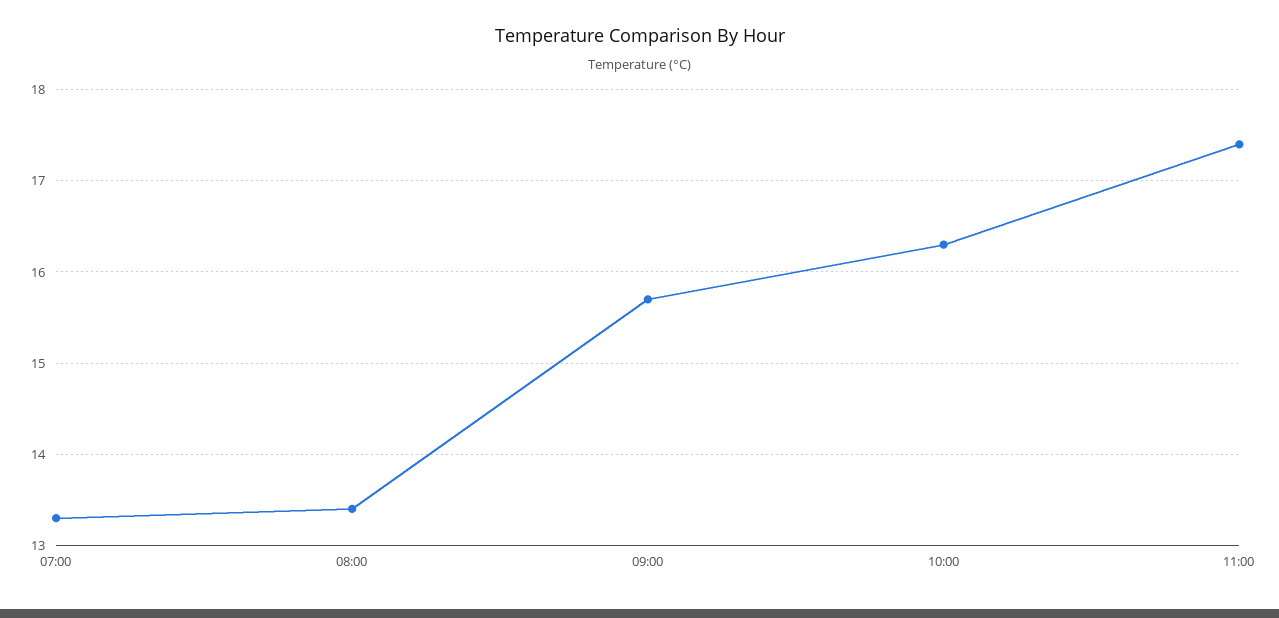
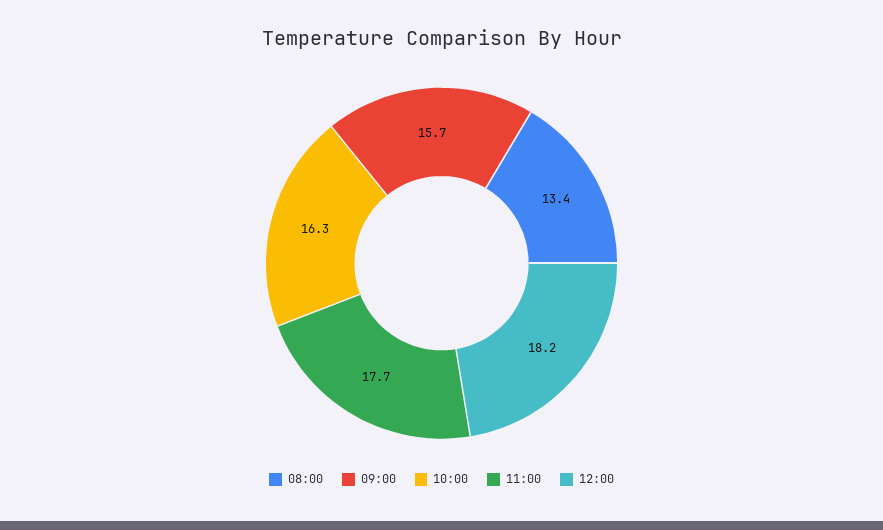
07:00: 13.3 -> none
11:00: 17.4 -> 17.7
12:00: none -> 18.2

